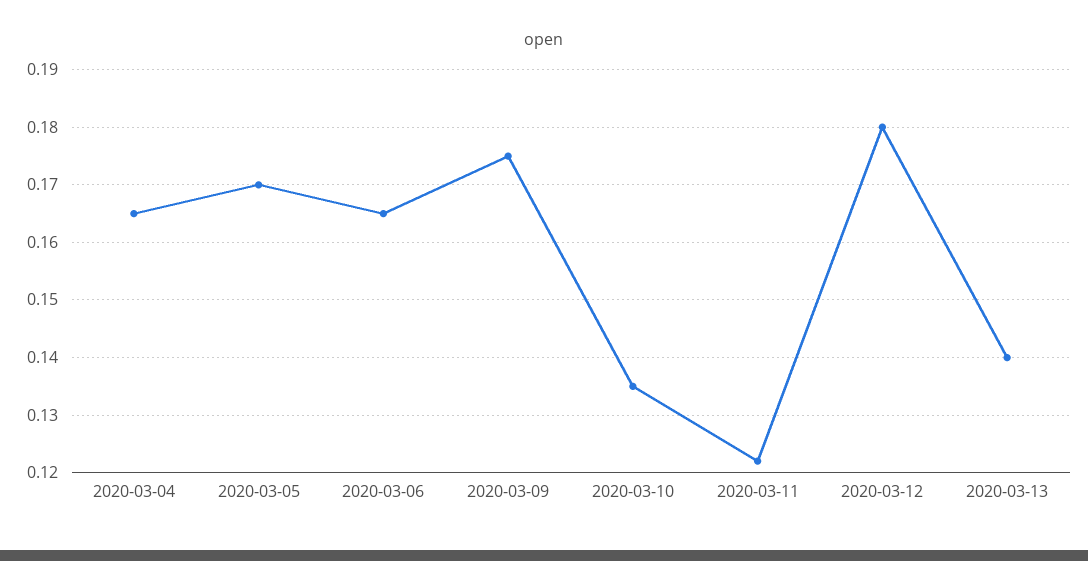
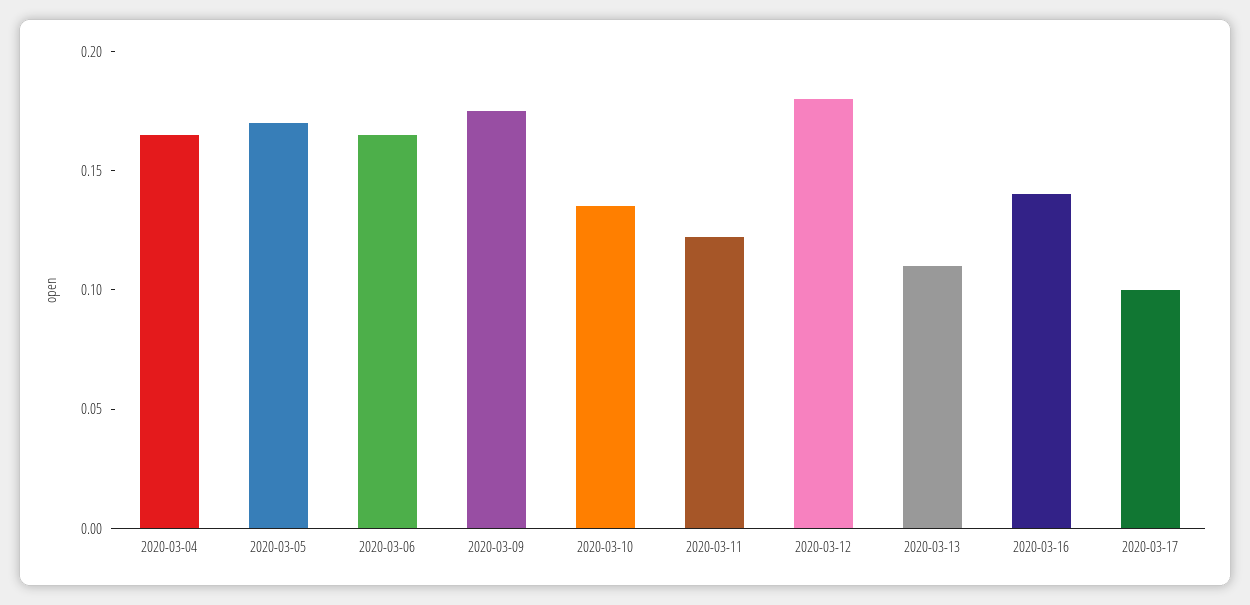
2020-03-13: 0.14 -> 0.11
2020-03-16: none -> 0.14
2020-03-17: none -> 0.1

